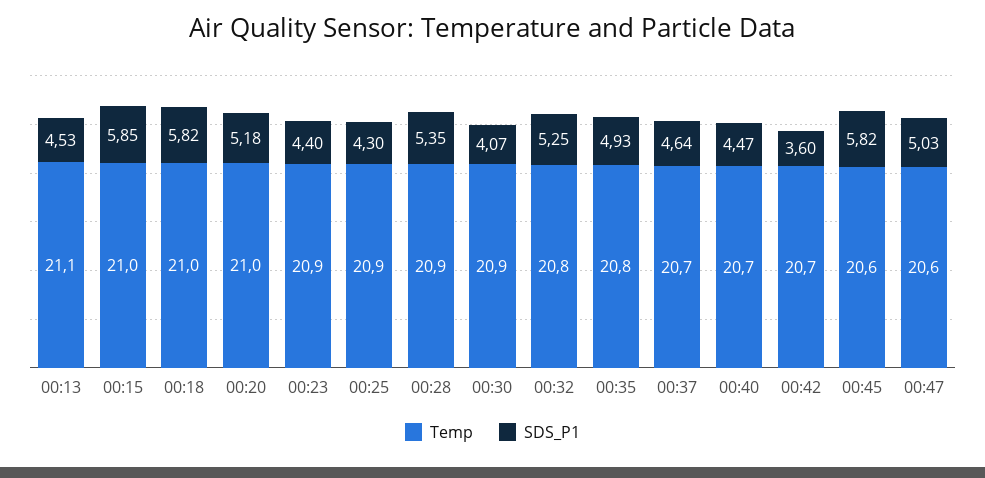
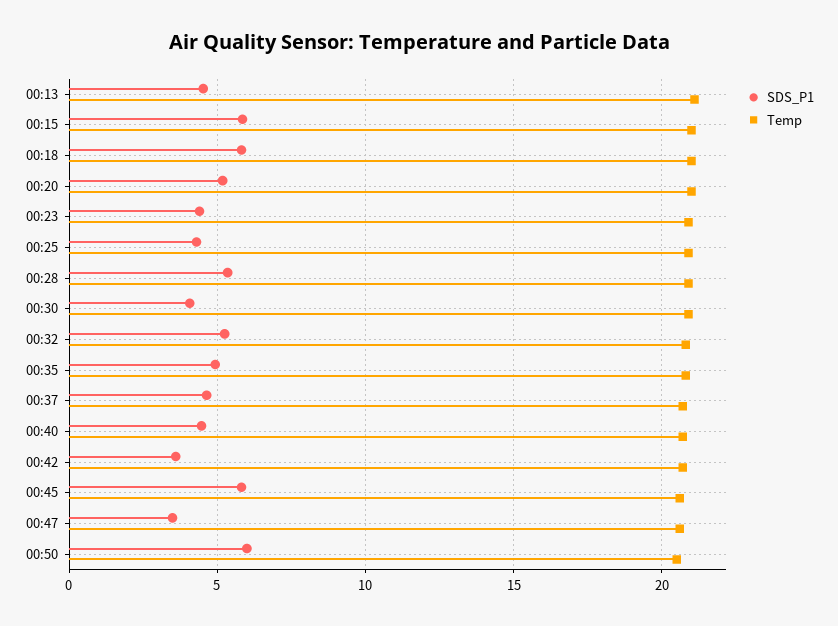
SDS_P1, 00:47: 5.03 -> 3.5
SDS_P1, 00:50: none -> 6
Temp, 00:50: none -> 20.5

